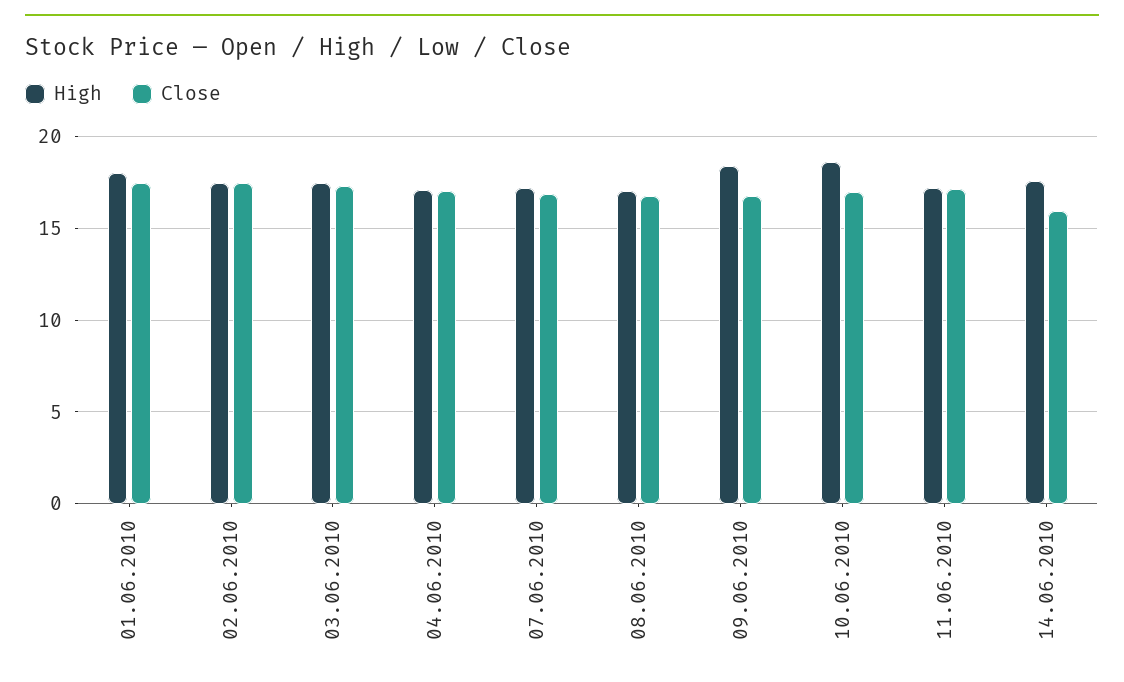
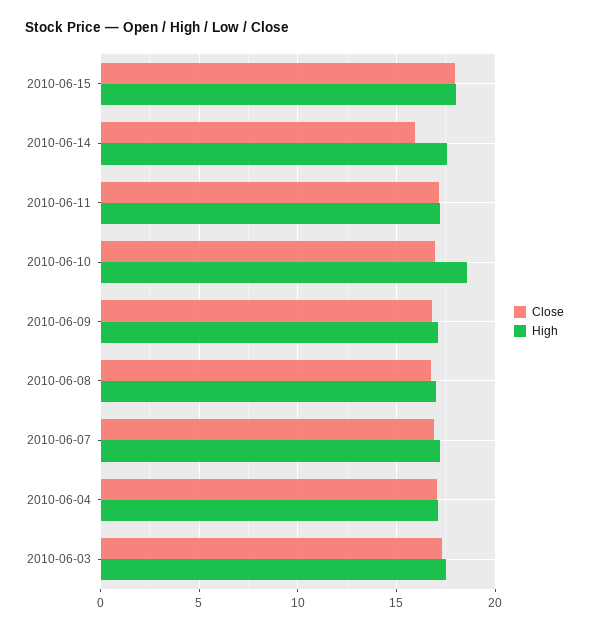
High, 01.06.2010: 18 -> none
Close, 01.06.2010: 17.5 -> none
High, 02.06.2010: 17.5 -> none
Close, 02.06.2010: 17.5 -> none
High, 09.06.2010: 18.5 -> 17
Close, 2010-06-15: none -> 18
High, 2010-06-15: none -> 18

